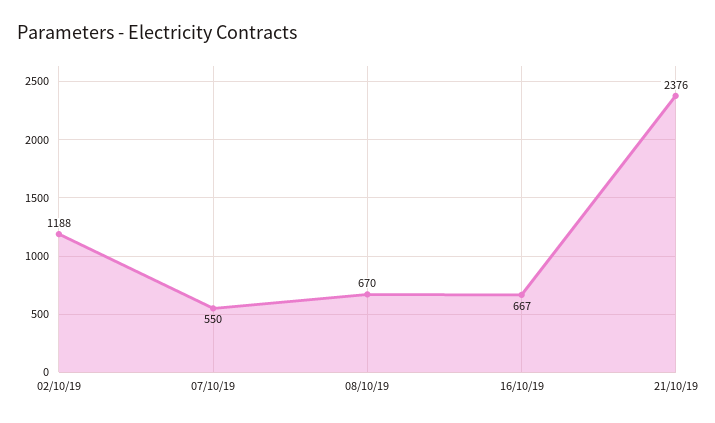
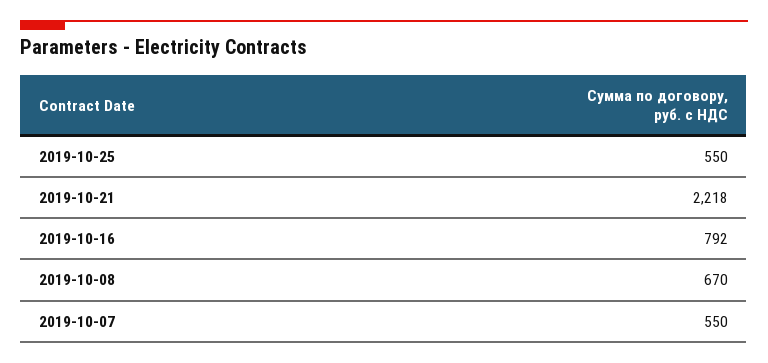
02/10/19: 1188 -> none
16/10/19: 667 -> 792
21/10/19: 2376 -> 2218
2019-10-25: none -> 550

